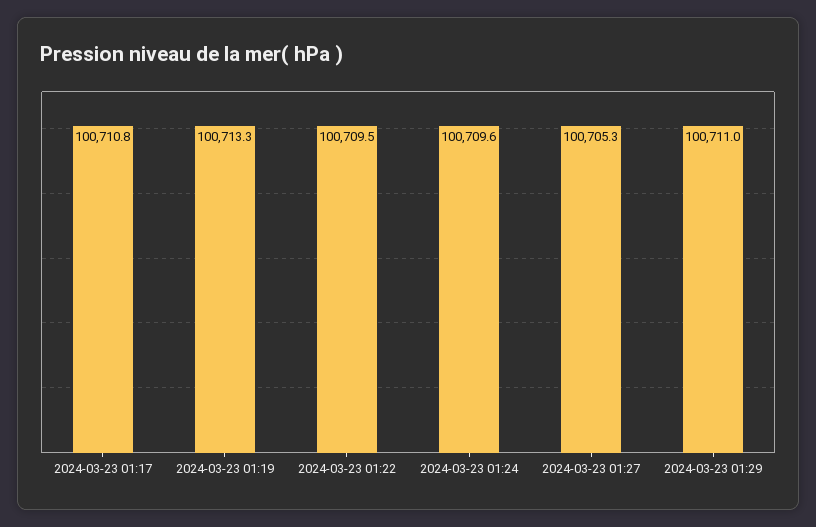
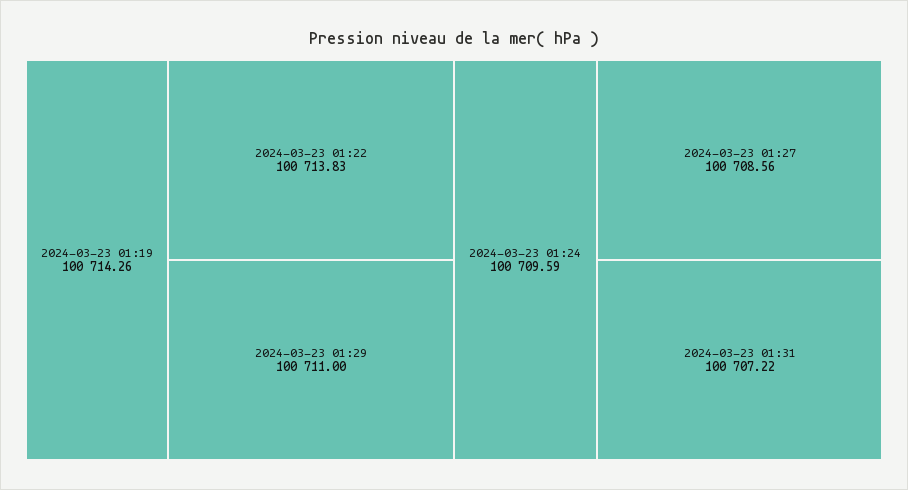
2024-03-23 01:17: 100710.8 -> none
2024-03-23 01:19: 100713.3 -> 100714.26
2024-03-23 01:22: 100709.5 -> 100713.83
2024-03-23 01:27: 100705.3 -> 100708.56
2024-03-23 01:31: none -> 100707.22

